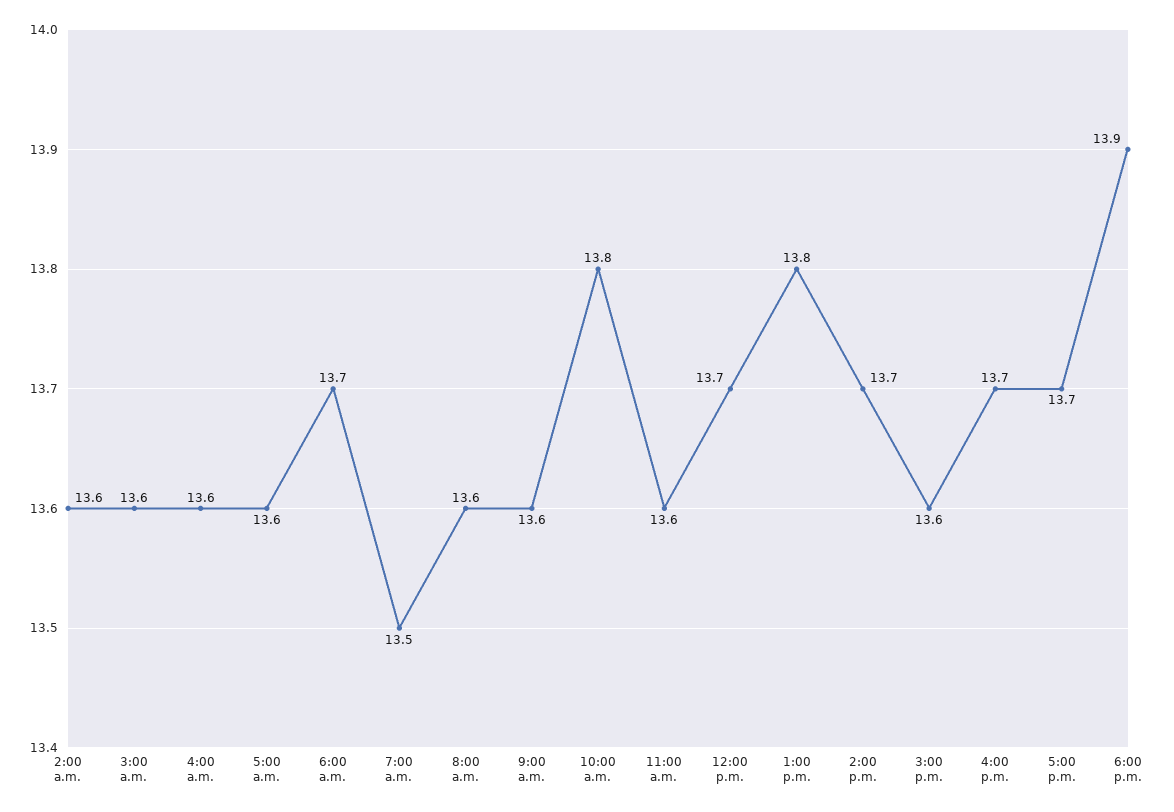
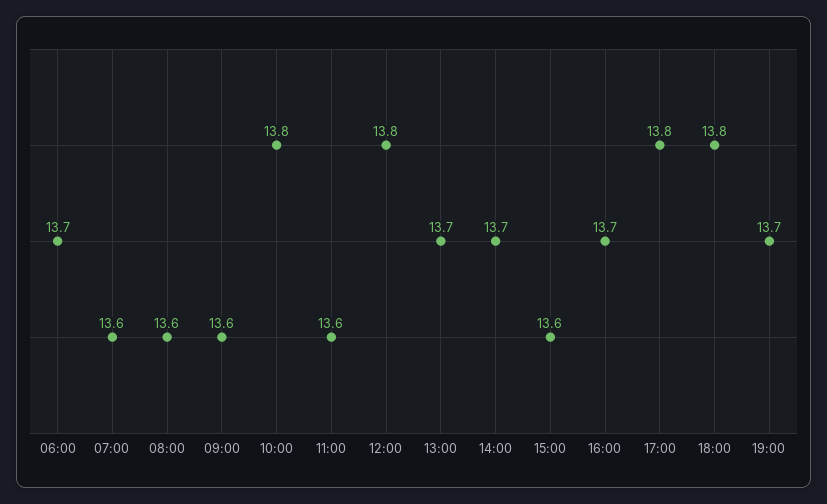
2:00 a.m.: 13.6 -> none
3:00 a.m.: 13.6 -> none
4:00 a.m.: 13.6 -> none
5:00 a.m.: 13.6 -> none
7:00 a.m.: 13.5 -> 13.6
12:00 p.m.: 13.7 -> 13.8
1:00 p.m.: 13.8 -> 13.7
5:00 p.m.: 13.7 -> 13.8
6:00 p.m.: 13.9 -> 13.8
19:00: none -> 13.7

